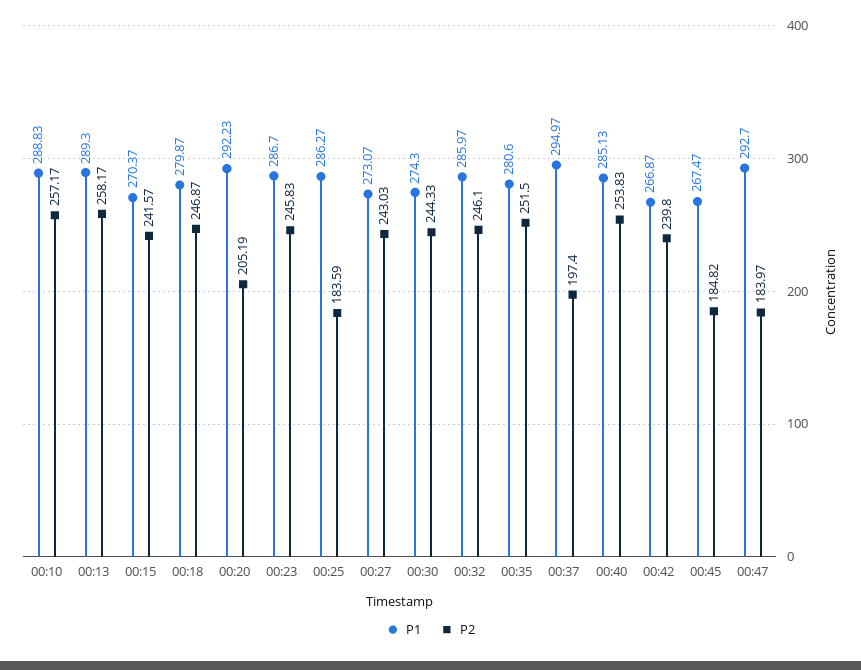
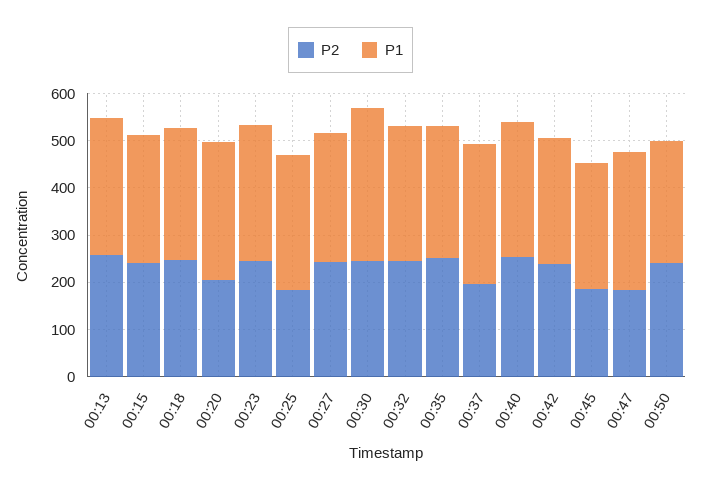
P1, 00:10: 288.83 -> none
P2, 00:10: 257.17 -> none
P1, 00:30: 274.3 -> 320
P2, 00:50: none -> 240
P1, 00:50: none -> 260

